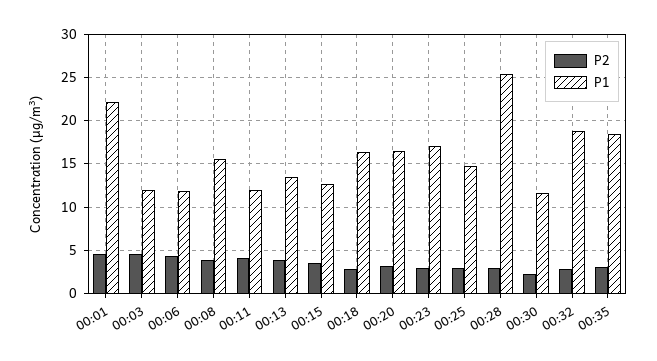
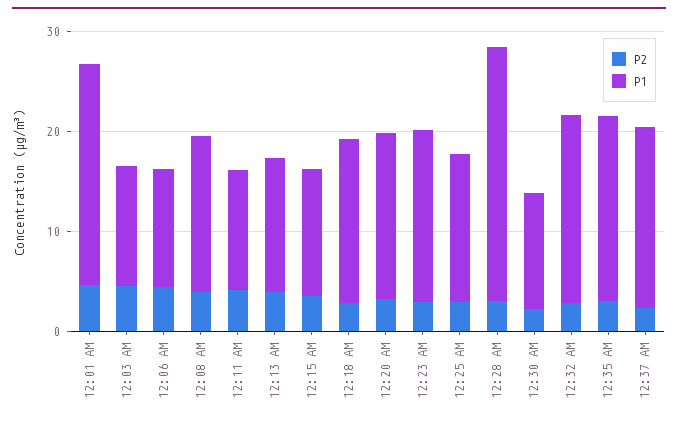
P2, 12:37 AM: none -> 2
P1, 12:37 AM: none -> 18

